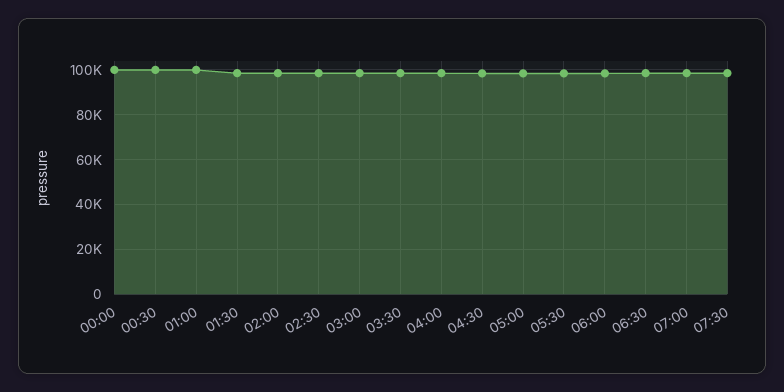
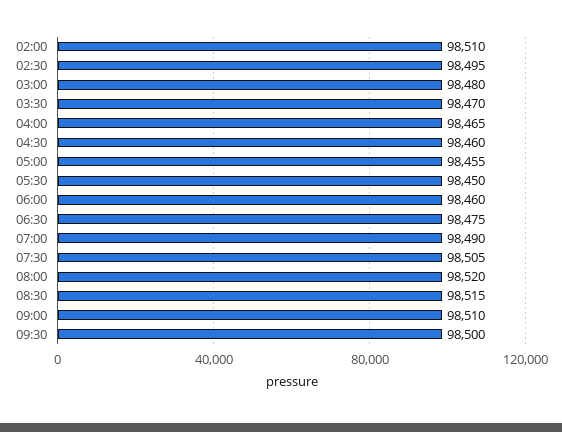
00:00: 100000 -> none
00:30: 100000 -> none
01:00: 100000 -> none
01:30: 100000 -> none
08:00: none -> 98520
08:30: none -> 98515
09:00: none -> 98510
09:30: none -> 98500

